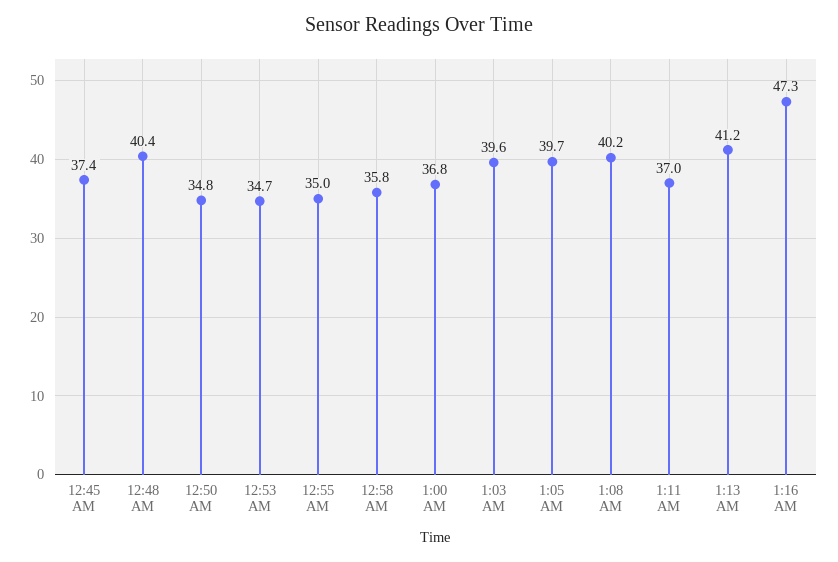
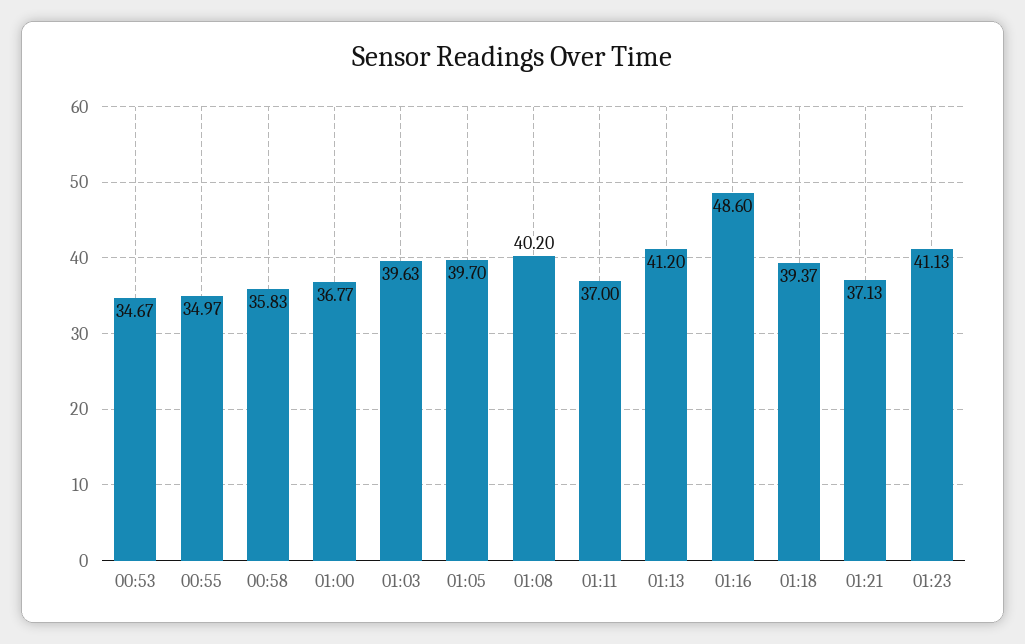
12:45 AM: 37.4 -> none
12:48 AM: 40.4 -> none
12:50 AM: 34.8 -> none
1:16 AM: 47.3 -> 48.6
01:18: none -> 39.37
01:21: none -> 37.13
01:23: none -> 41.13

